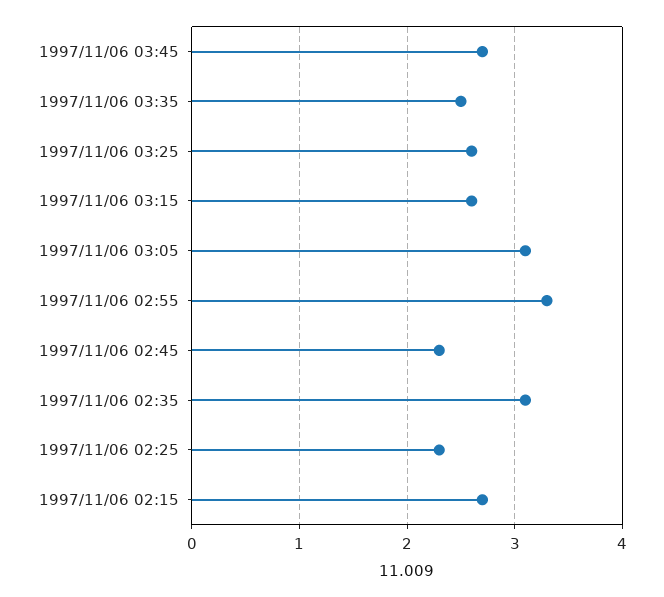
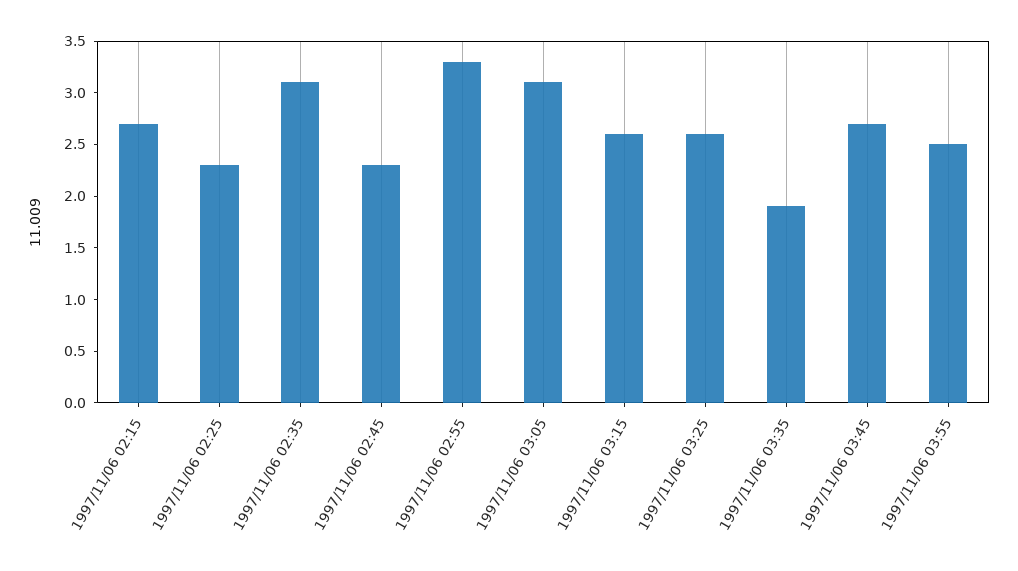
1997/11/06 03:35: 2.5 -> 1.9
1997/11/06 03:55: none -> 2.5

